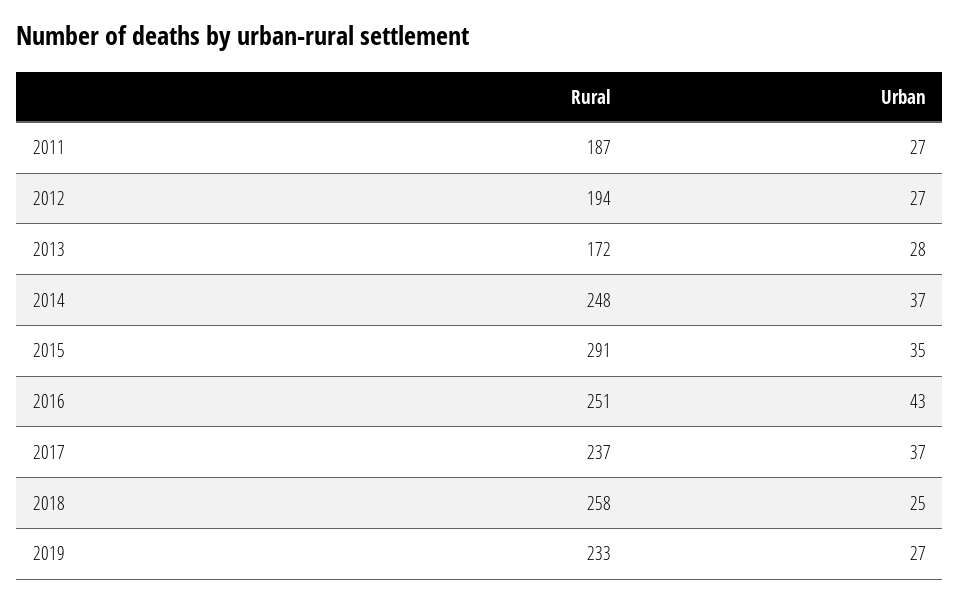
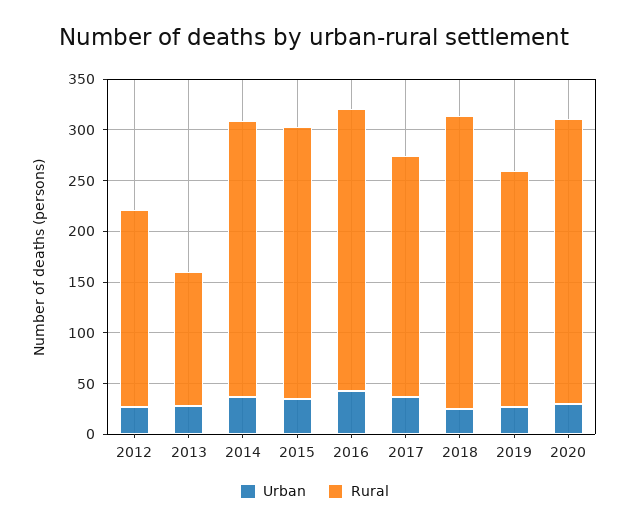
Rural, 2011: 187 -> none
Urban, 2011: 27 -> none
Rural, 2013: 172 -> 130
Rural, 2014: 248 -> 270
Rural, 2015: 291 -> 270
Rural, 2016: 251 -> 280
Rural, 2018: 258 -> 290
Urban, 2020: none -> 30
Rural, 2020: none -> 280

